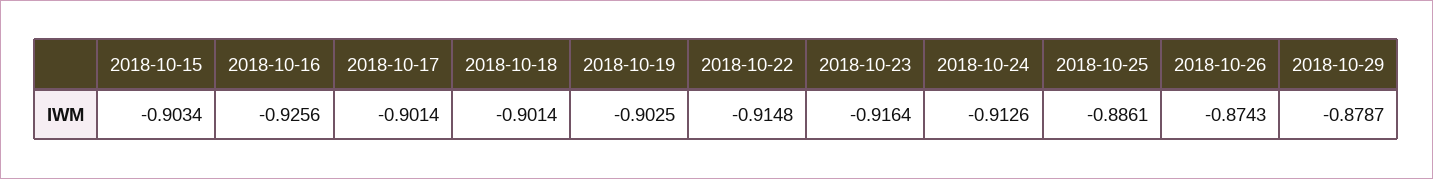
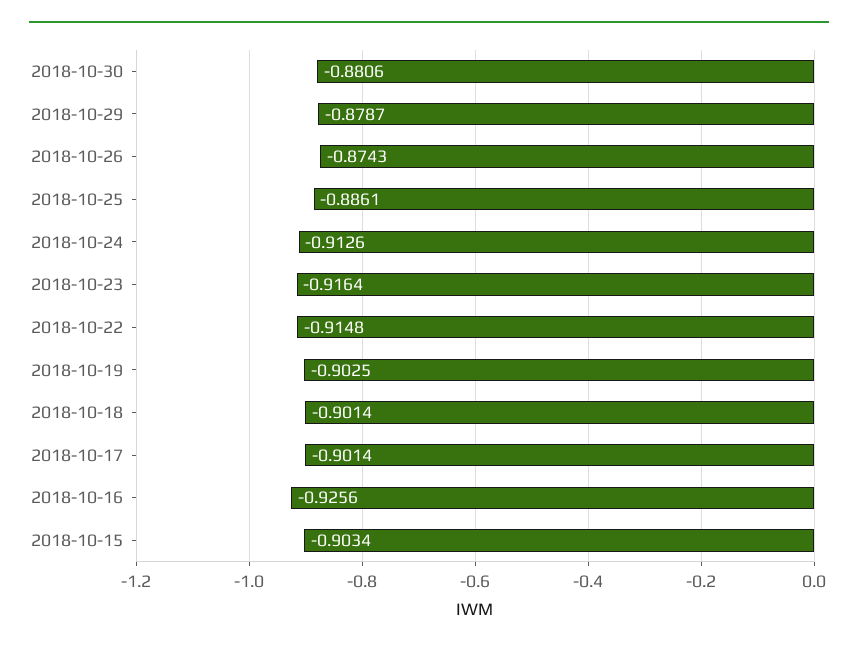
2018-10-30: none -> -0.8806

